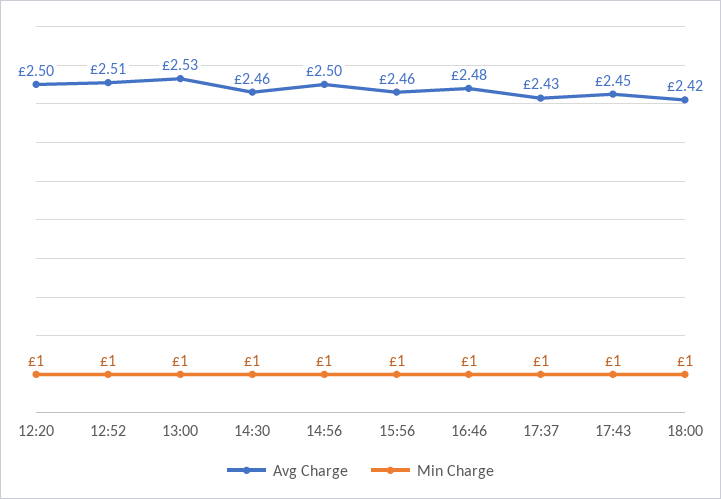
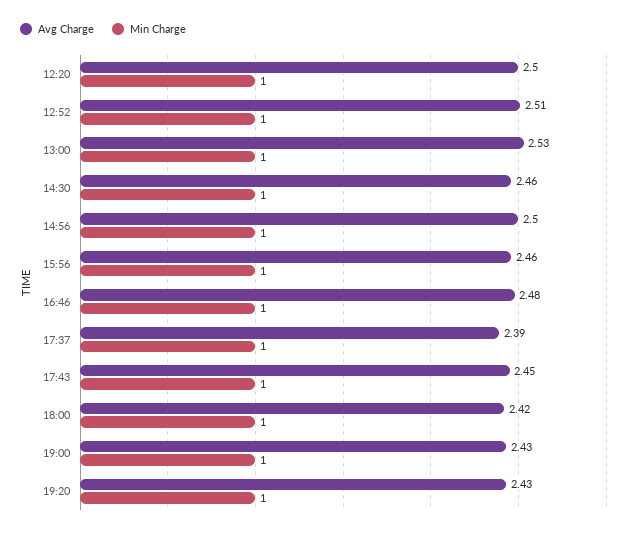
Avg Charge, 17:37: 2.43 -> 2.39
Avg Charge, 19:00: none -> 2.43
Min Charge, 19:00: none -> 1
Avg Charge, 19:20: none -> 2.43
Min Charge, 19:20: none -> 1

